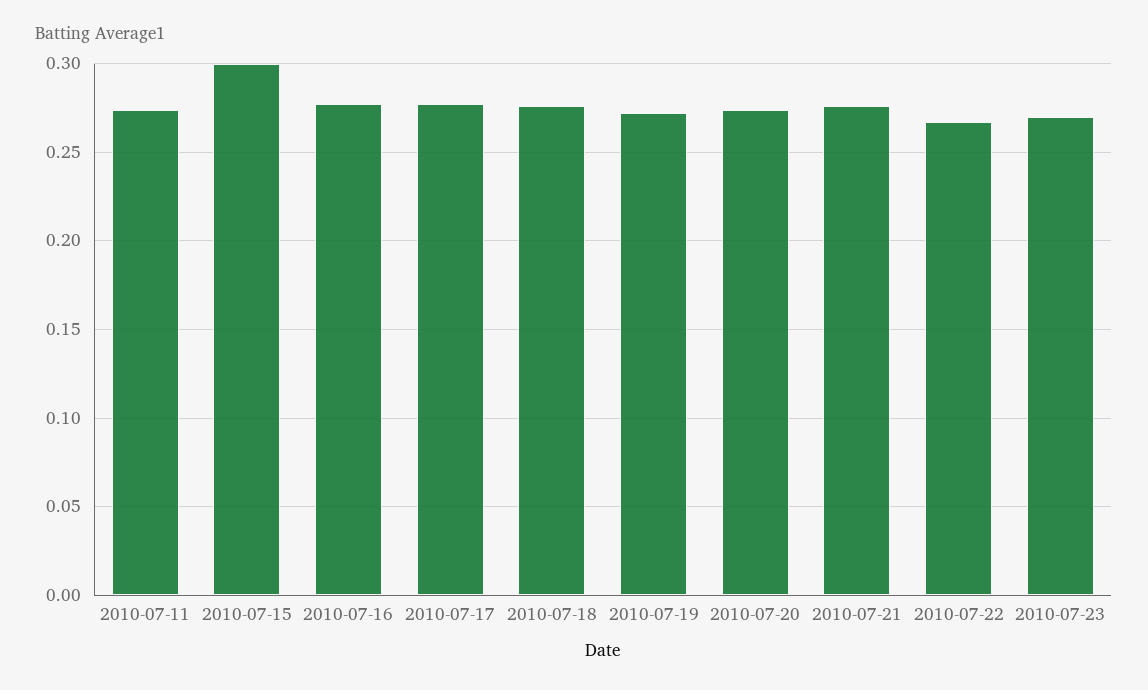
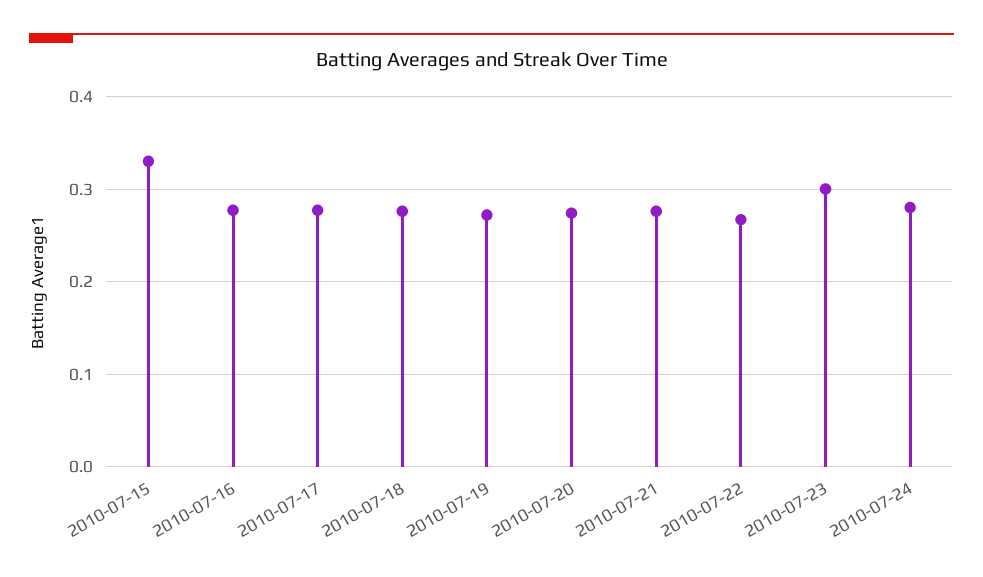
2010-07-11: 0.275 -> none
2010-07-15: 0.3 -> 0.33
2010-07-23: 0.27 -> 0.3
2010-07-24: none -> 0.28

